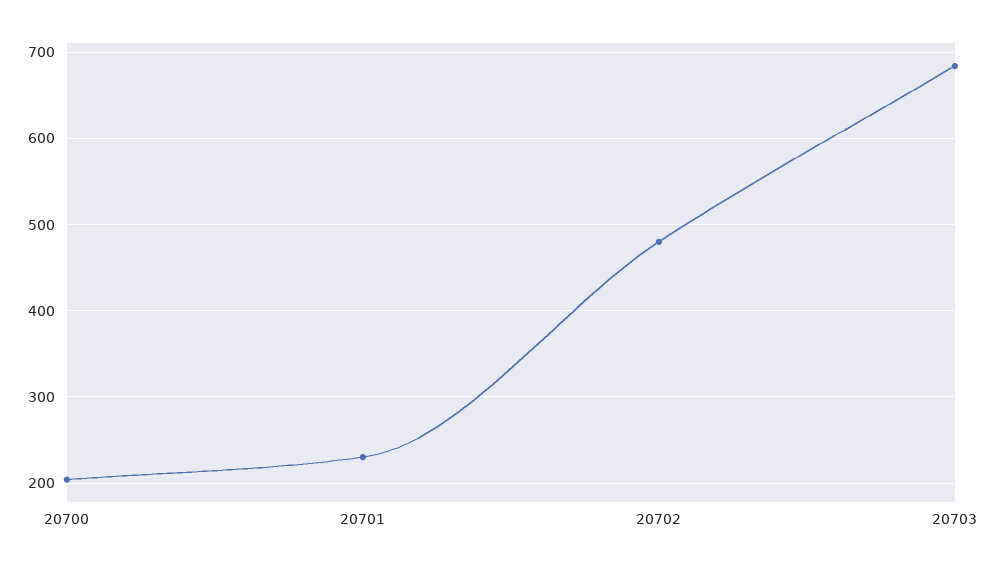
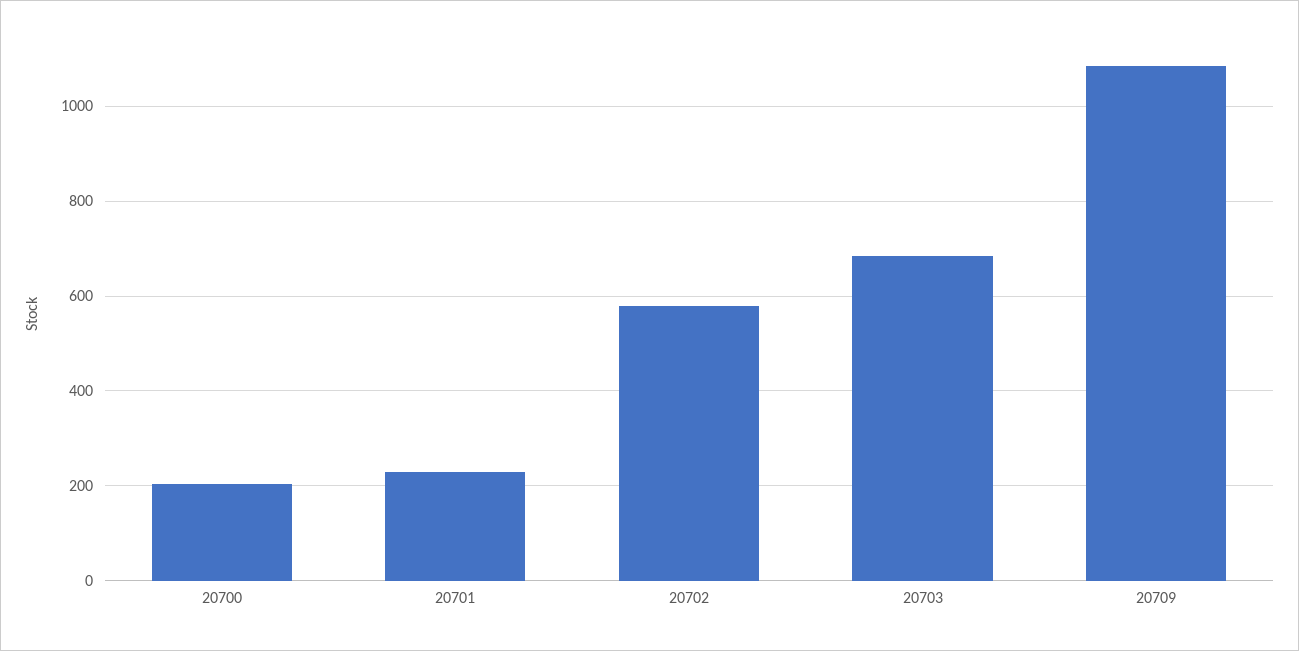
20702: 480 -> 580
20709: none -> 1080

